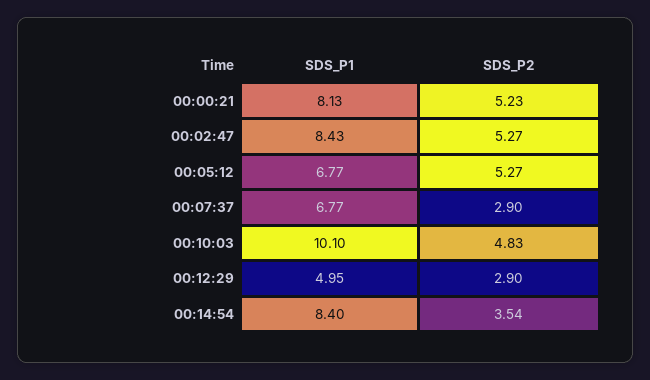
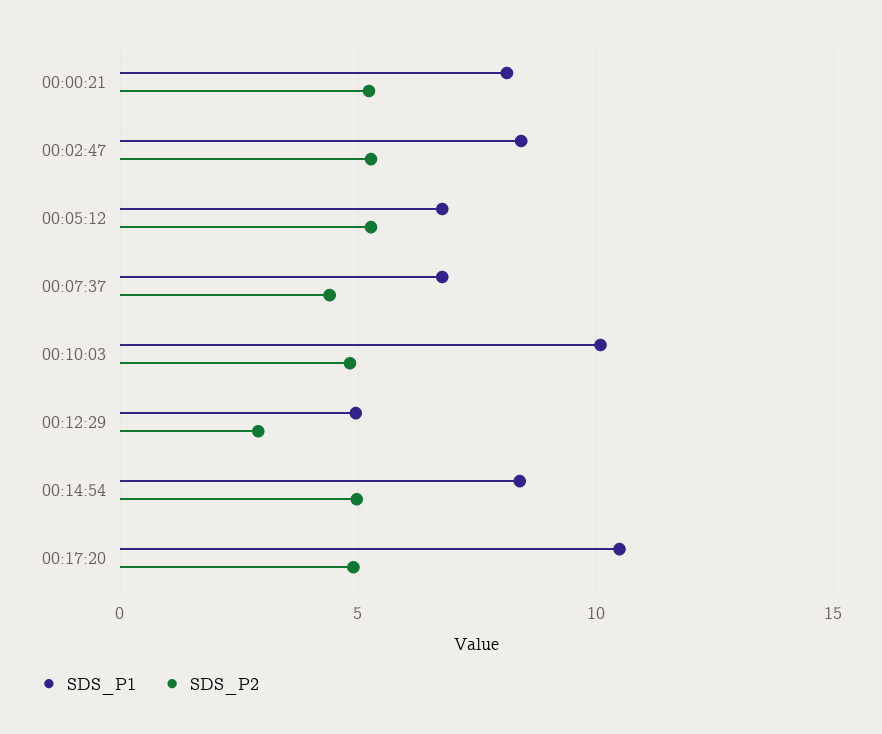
SDS_P2, 00:07:37: 2.9 -> 4.5
SDS_P2, 00:14:54: 3.54 -> 5
SDS_P1, 00:17:20: none -> 10.5
SDS_P2, 00:17:20: none -> 5

